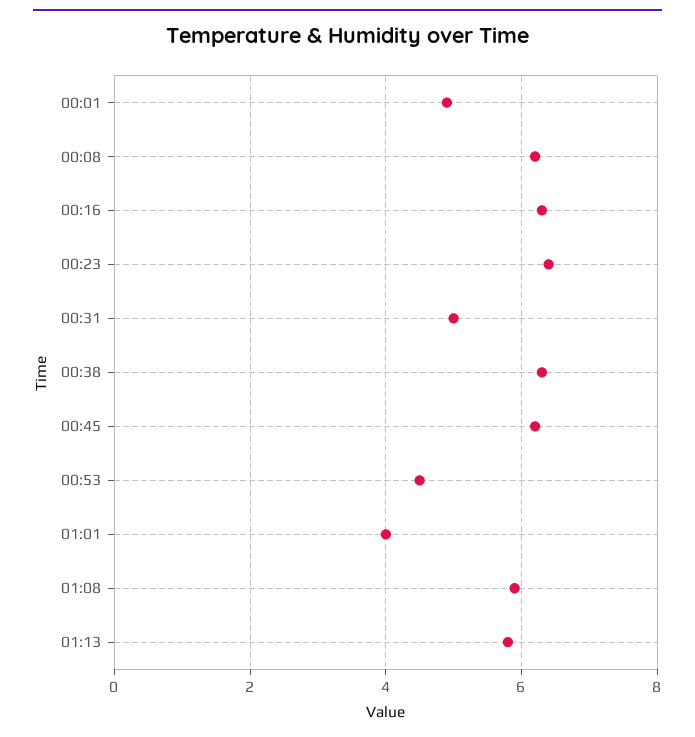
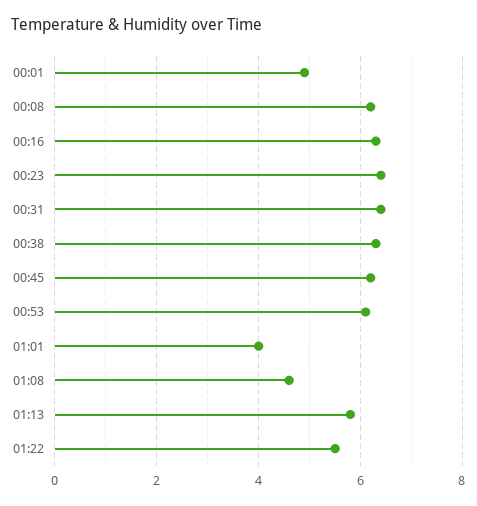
00:31: 5 -> 6.5
00:53: 4.5 -> 6
01:08: 6 -> 4.5
01:22: none -> 5.5

